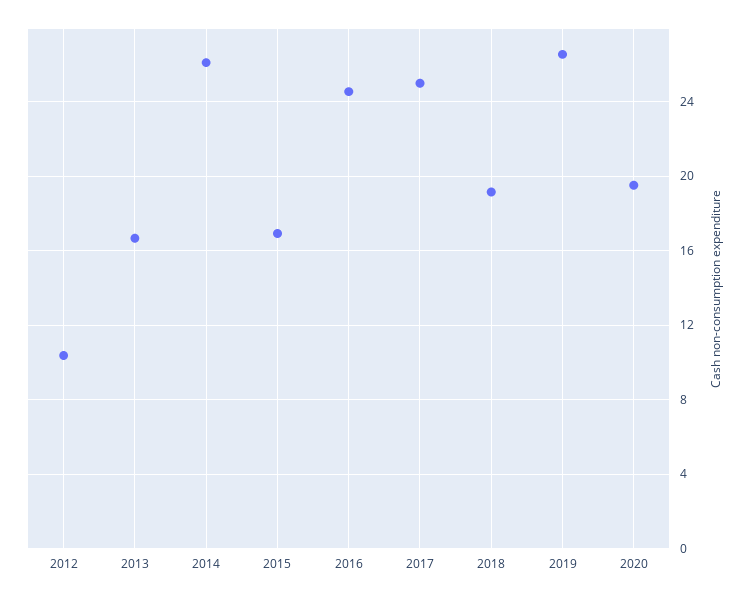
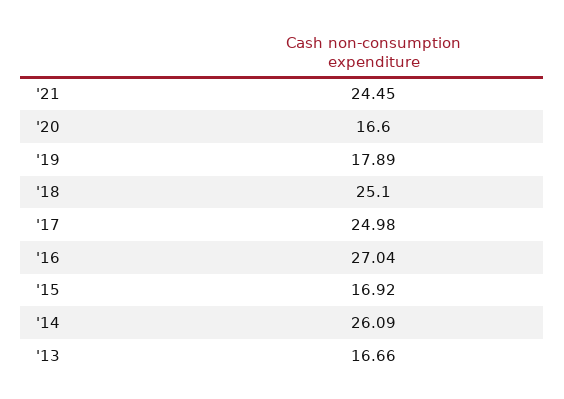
2012: 10.5 -> none
2016: 24.5 -> 27.04
2018: 19 -> 25.1
2019: 26.5 -> 17.89
2020: 19.5 -> 16.6
'21: none -> 24.45

